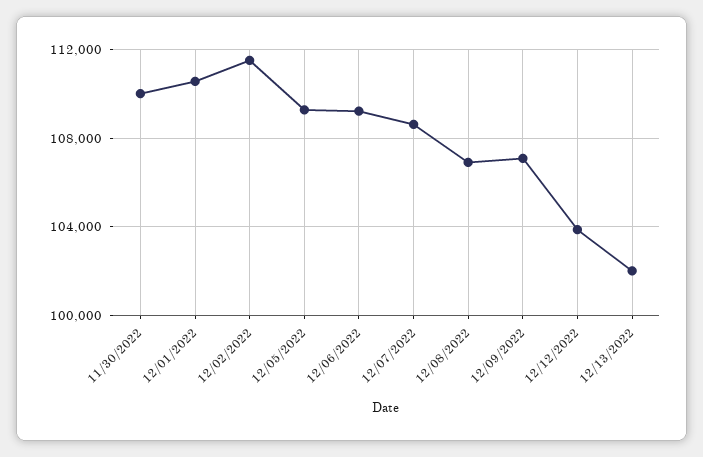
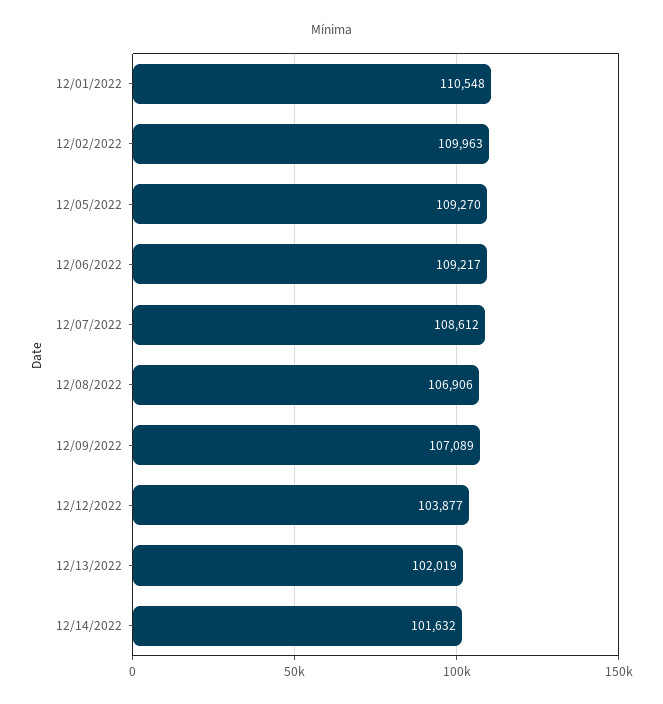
11/30/2022: 110000 -> none
12/02/2022: 111500 -> 109963
12/14/2022: none -> 101632

